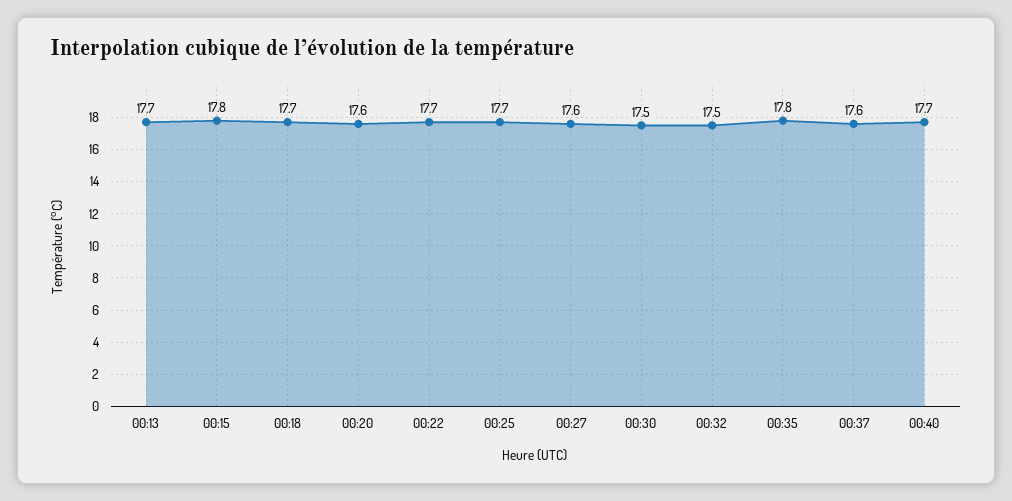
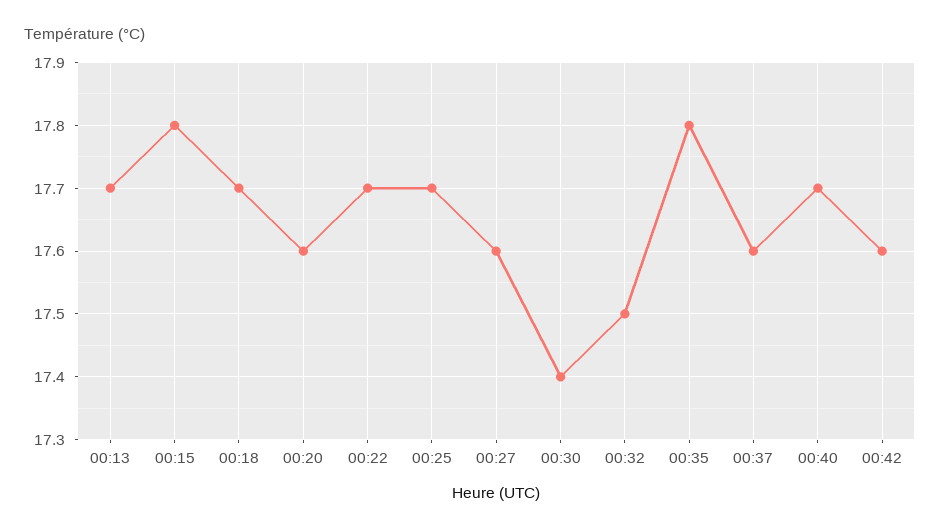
00:30: 17.5 -> 17.4
00:42: none -> 17.6

